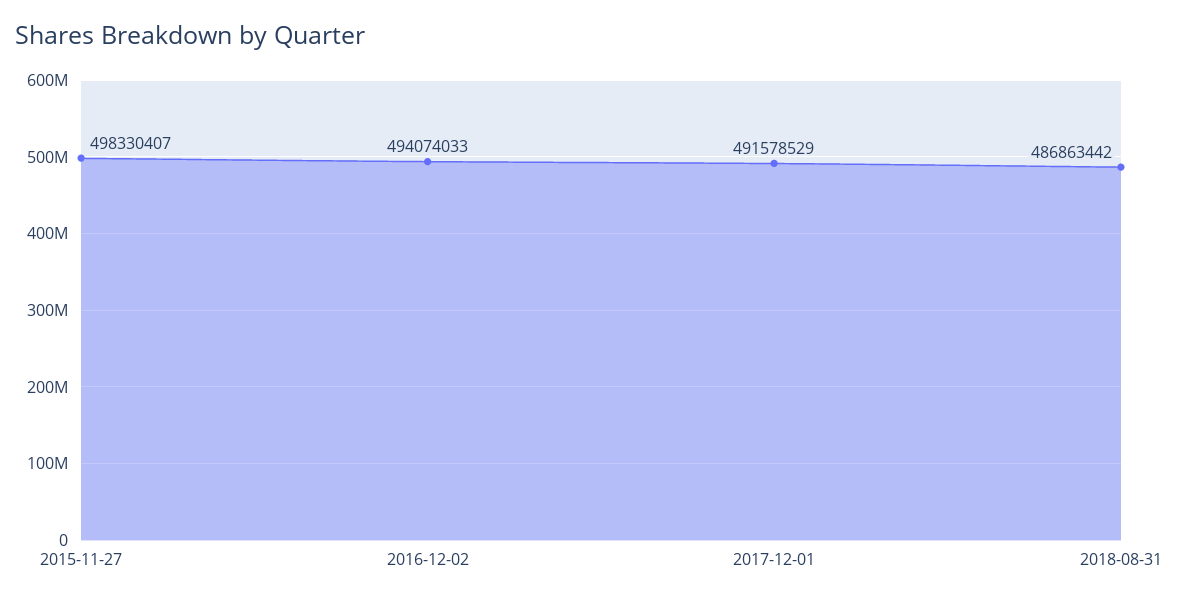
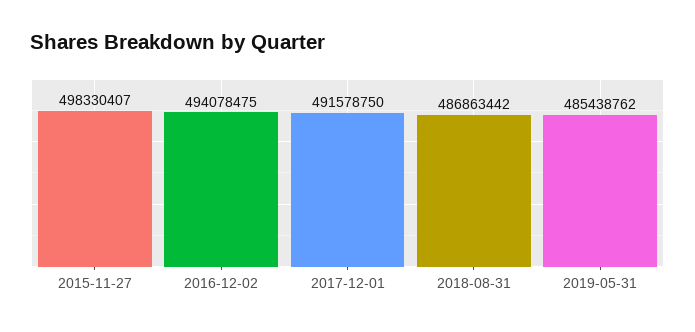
2016-12-02: 494074033 -> 494078475
2017-12-01: 491578529 -> 491578750
2019-05-31: none -> 485438762

